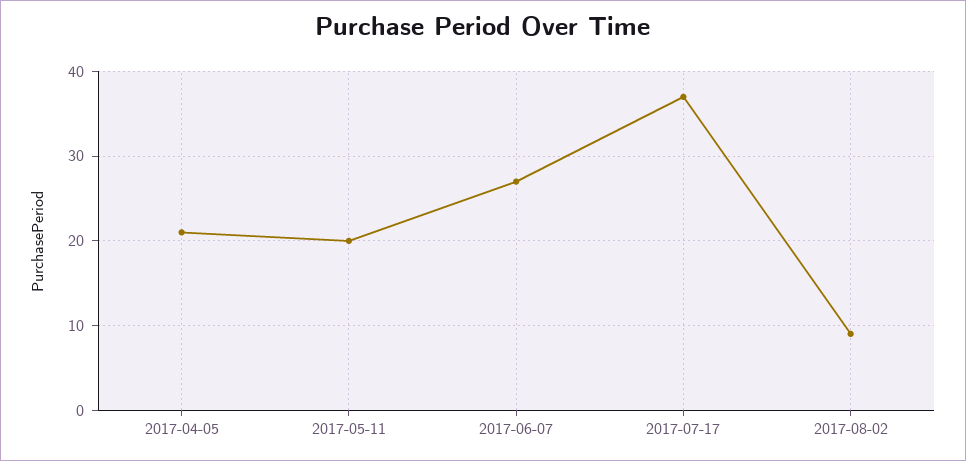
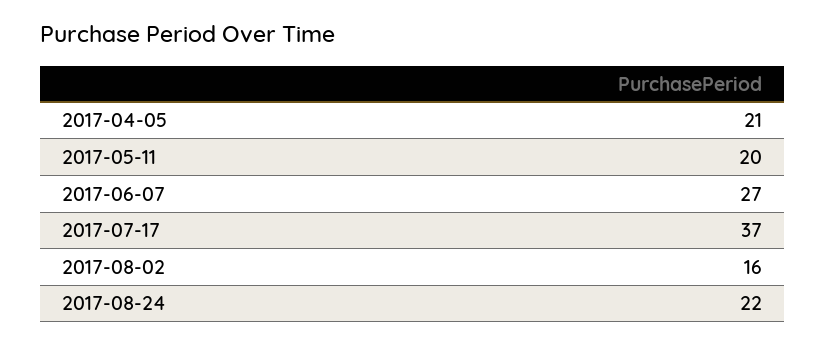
2017-08-02: 9 -> 16
2017-08-24: none -> 22

